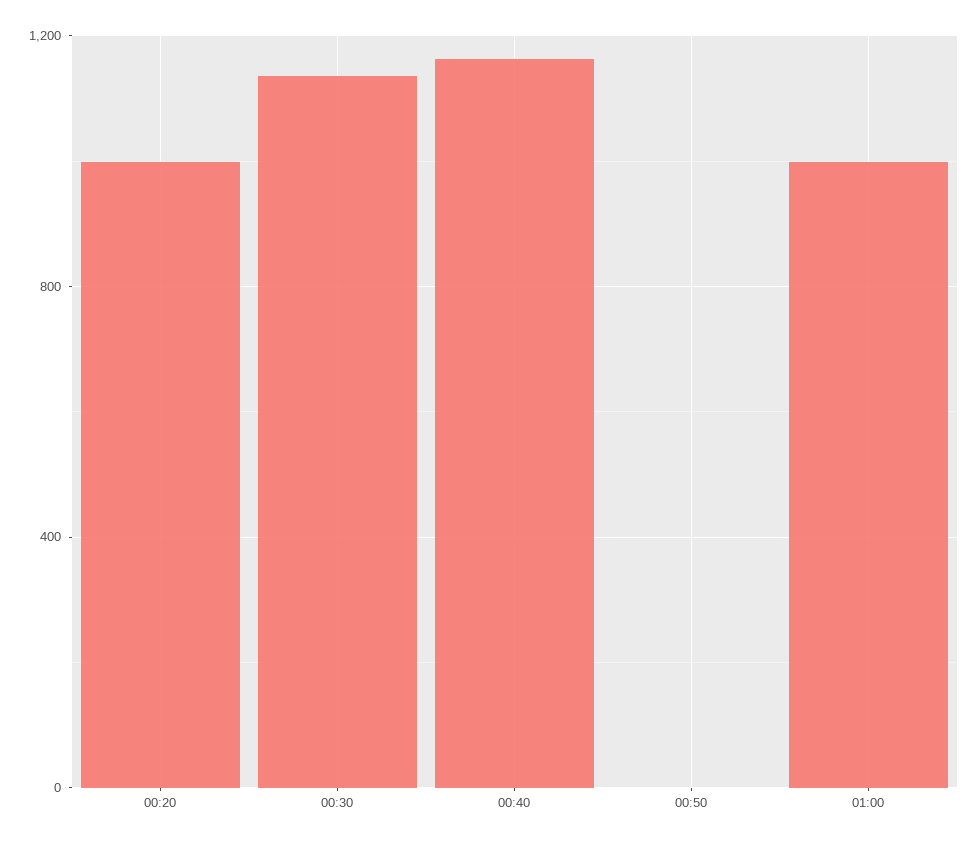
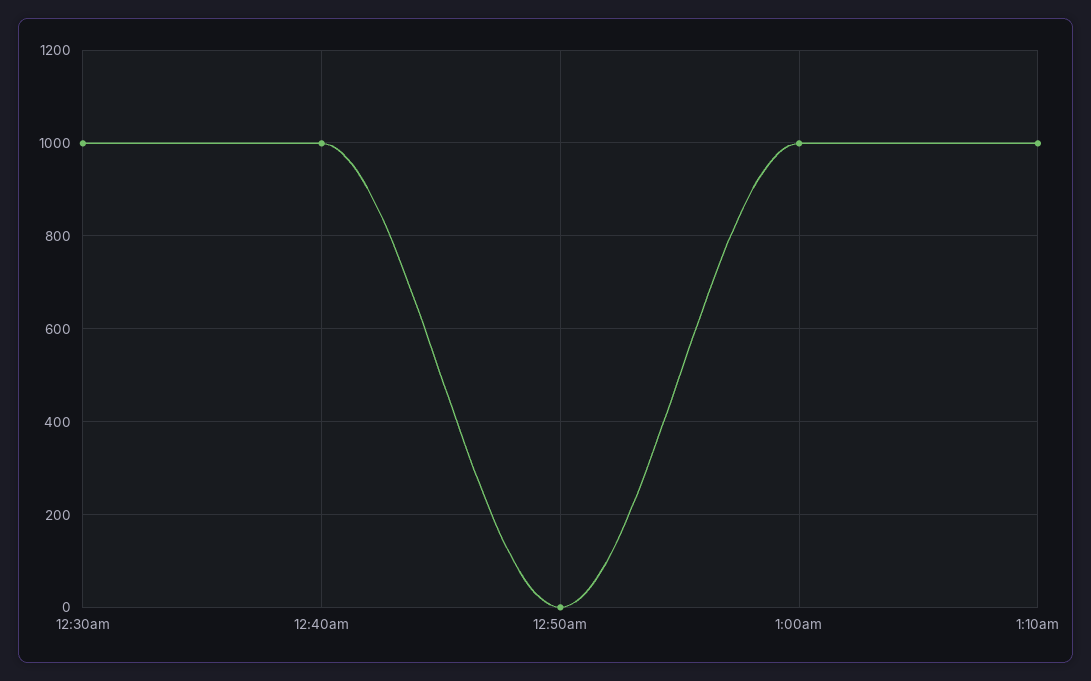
00:20: 1000 -> none
00:30: 1150 -> 1000
00:40: 1150 -> 1000
1:10am: none -> 1000

